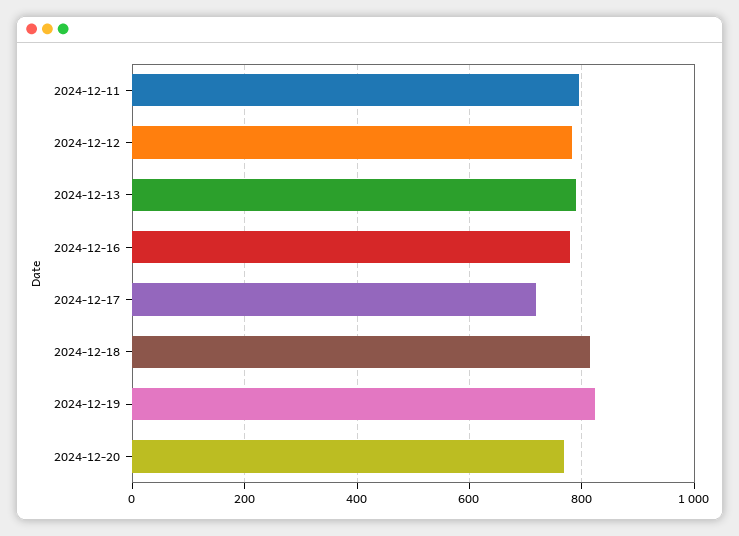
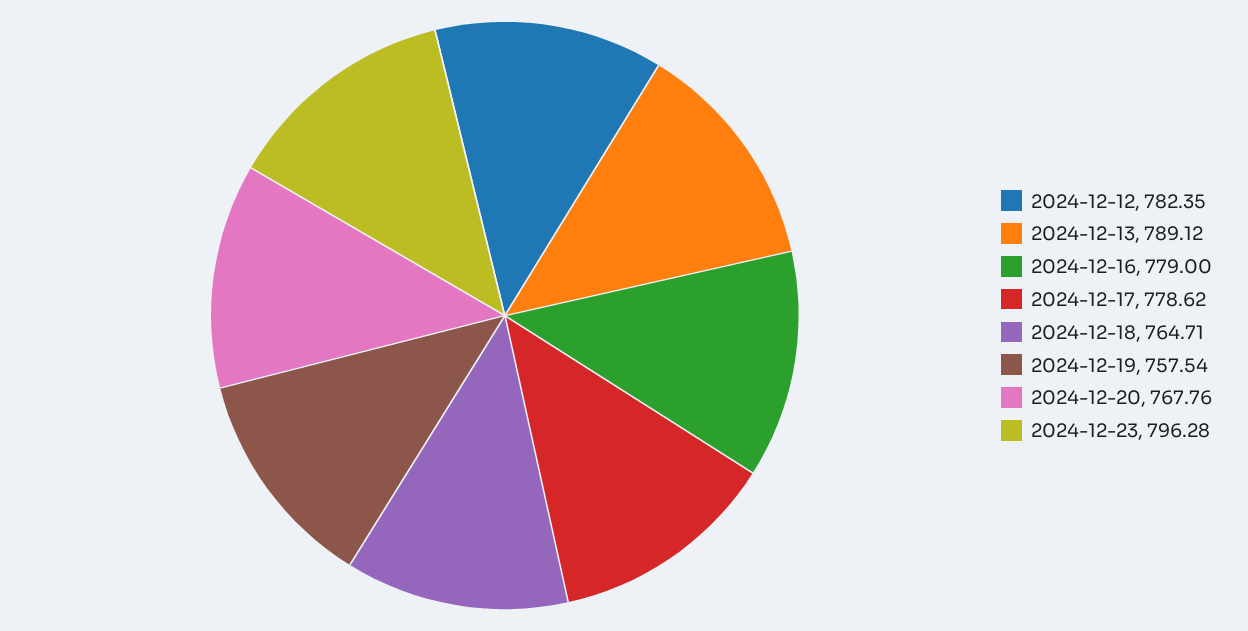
2024-12-11: 800 -> none
2024-12-17: 720 -> 778.62
2024-12-18: 820 -> 764.71
2024-12-19: 820 -> 757.54
2024-12-23: none -> 796.28

